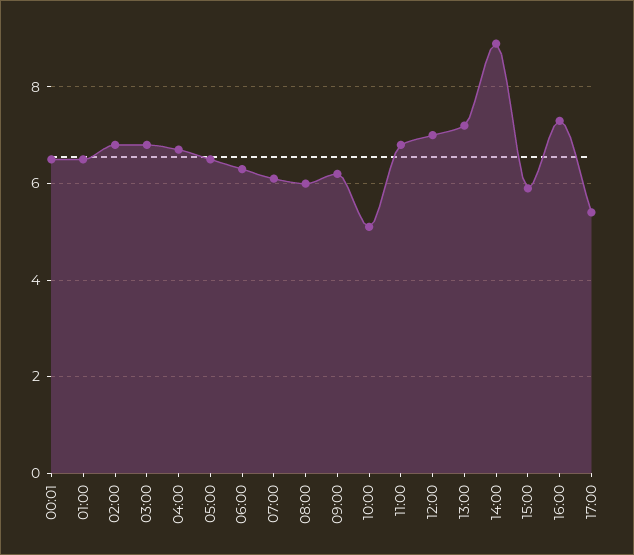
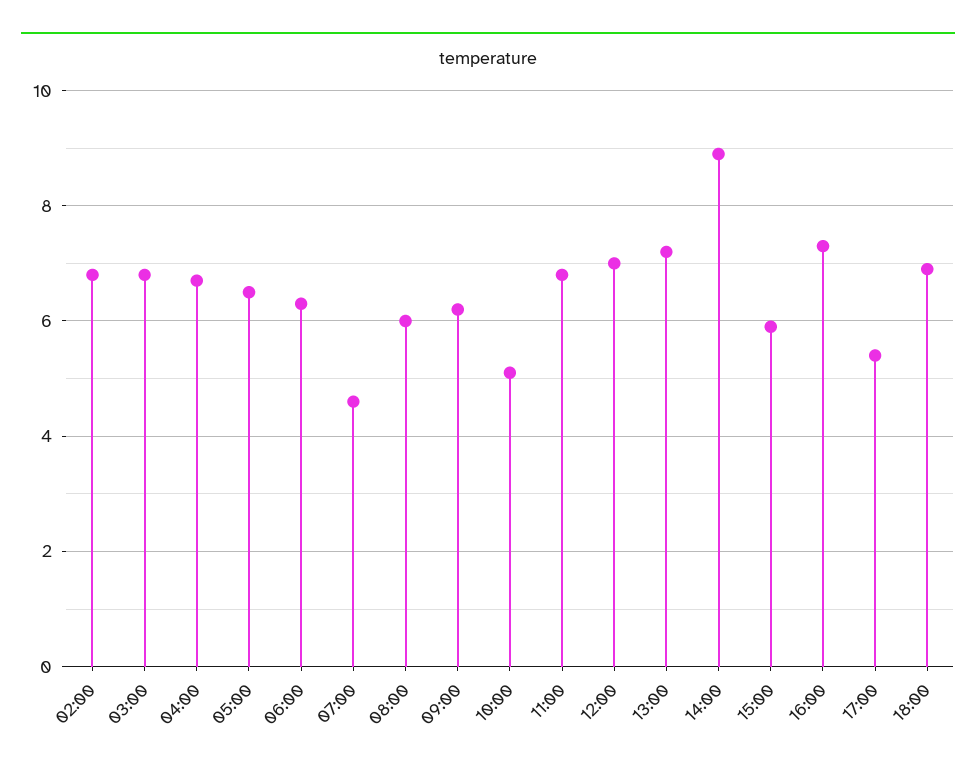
00:01: 6.5 -> none
01:00: 6.5 -> none
07:00: 6 -> 4.5
18:00: none -> 7

